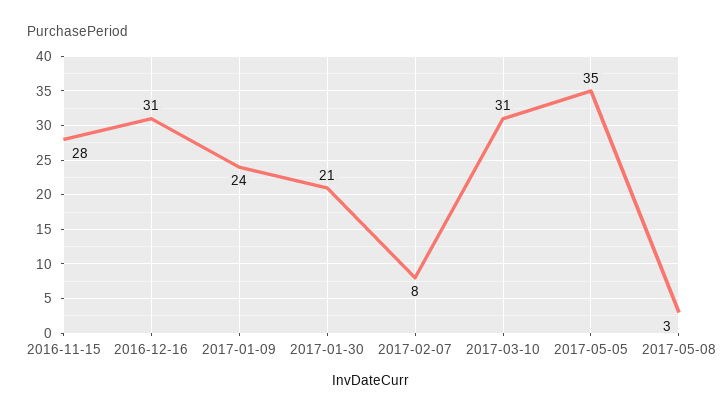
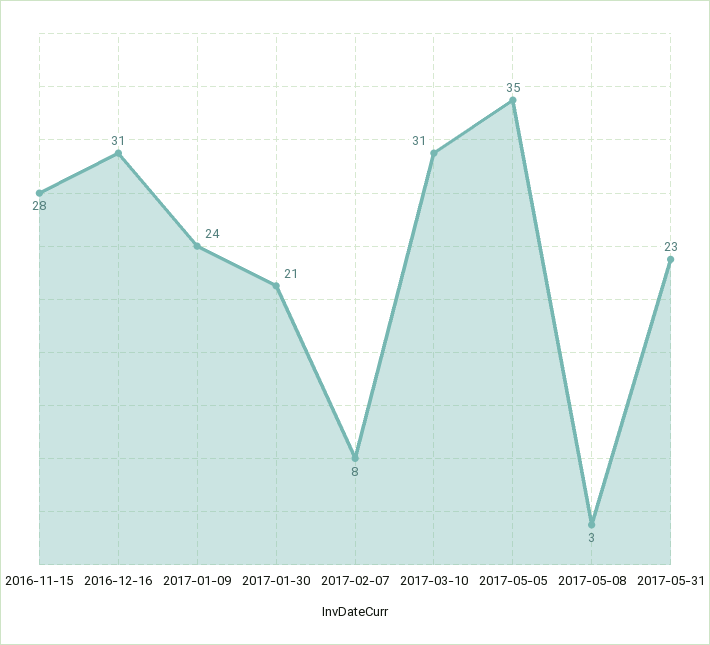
2017-05-31: none -> 23

